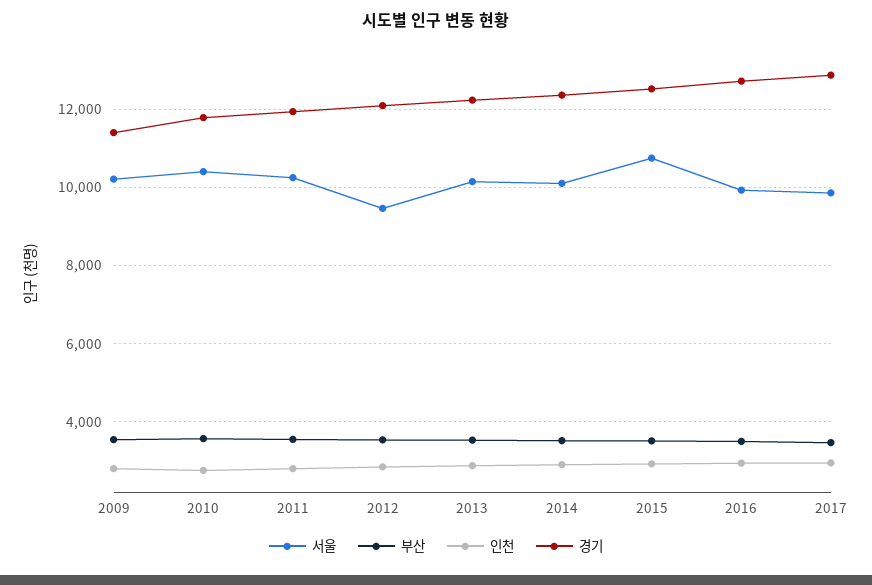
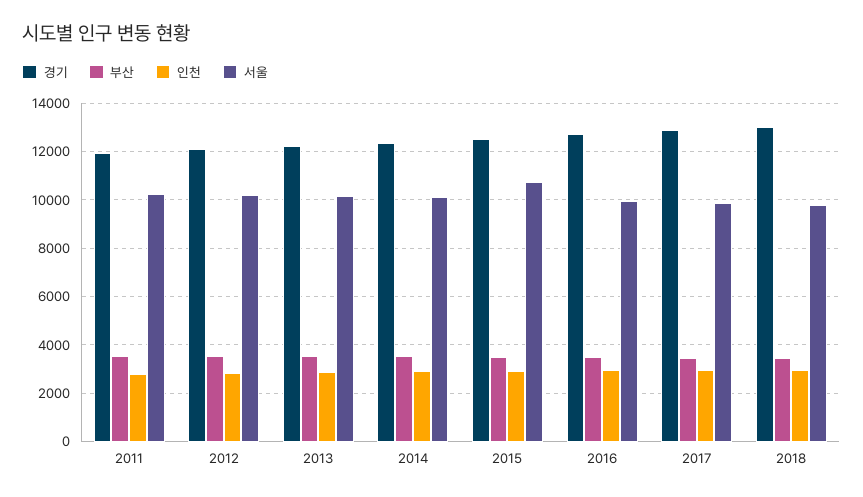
서울, 2009: 10200 -> none
부산, 2009: 3600 -> none
인천, 2009: 2800 -> none
경기, 2009: 11400 -> none
서울, 2010: 10400 -> none
부산, 2010: 3600 -> none
인천, 2010: 2800 -> none
경기, 2010: 11800 -> none
서울, 2012: 9400 -> 10250
경기, 2018: none -> 13000
부산, 2018: none -> 3500
인천, 2018: none -> 3000
서울, 2018: none -> 9750

